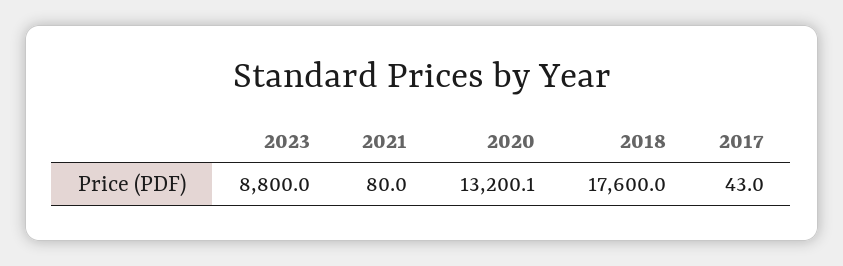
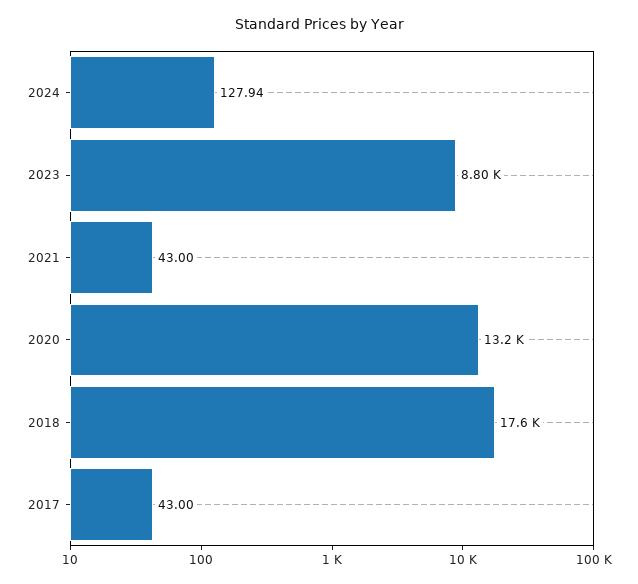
2021: 80 -> 43
2024: none -> 127.94

